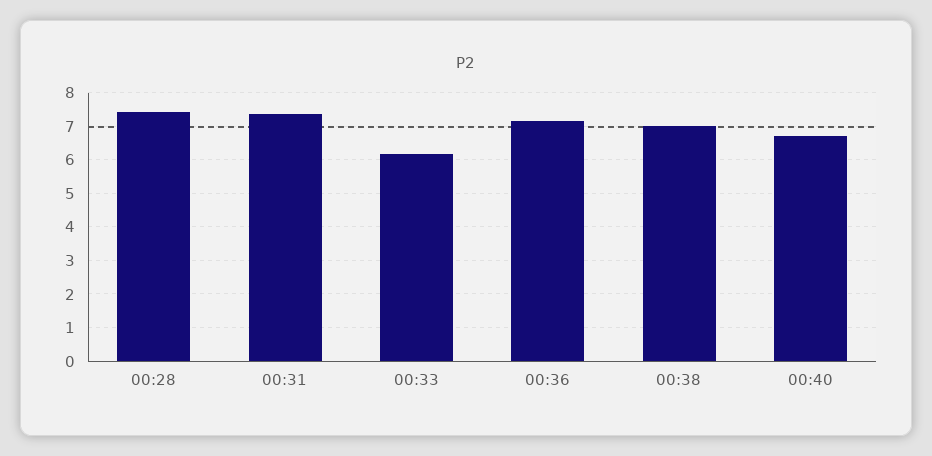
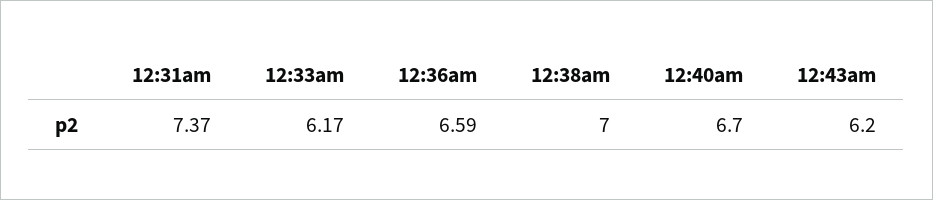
00:28: 7.4 -> none
00:36: 7.2 -> 6.59
12:43am: none -> 6.2

